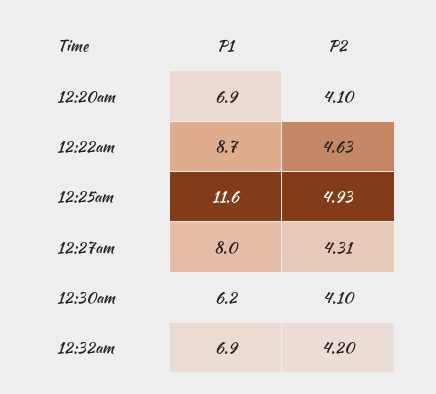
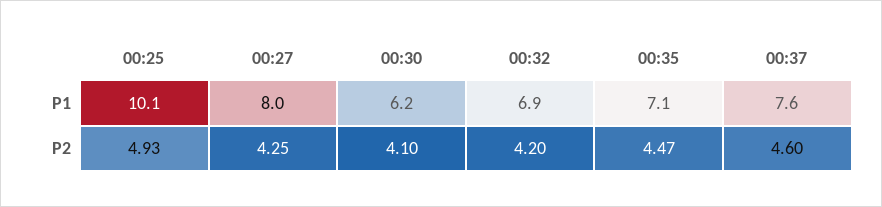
P1, 12:20am: 6.9 -> none
P2, 12:20am: 4.1 -> none
P1, 12:22am: 8.7 -> none
P2, 12:22am: 4.63 -> none
P1, 12:25am: 11.6 -> 10.1
P2, 12:27am: 4.31 -> 4.25
P1, 00:35: none -> 7.1
P1, 00:37: none -> 7.6
P2, 00:35: none -> 4.47
P2, 00:37: none -> 4.6

